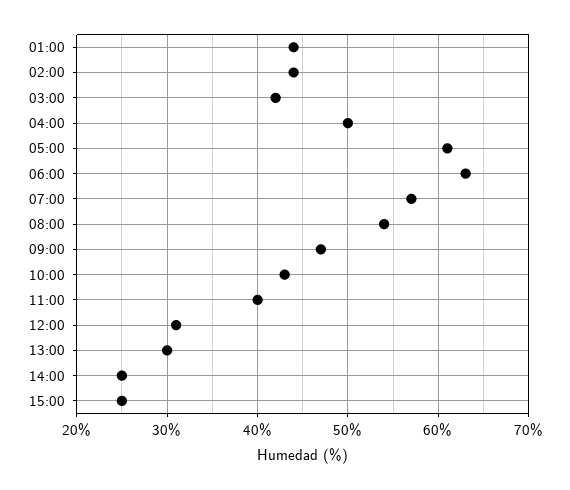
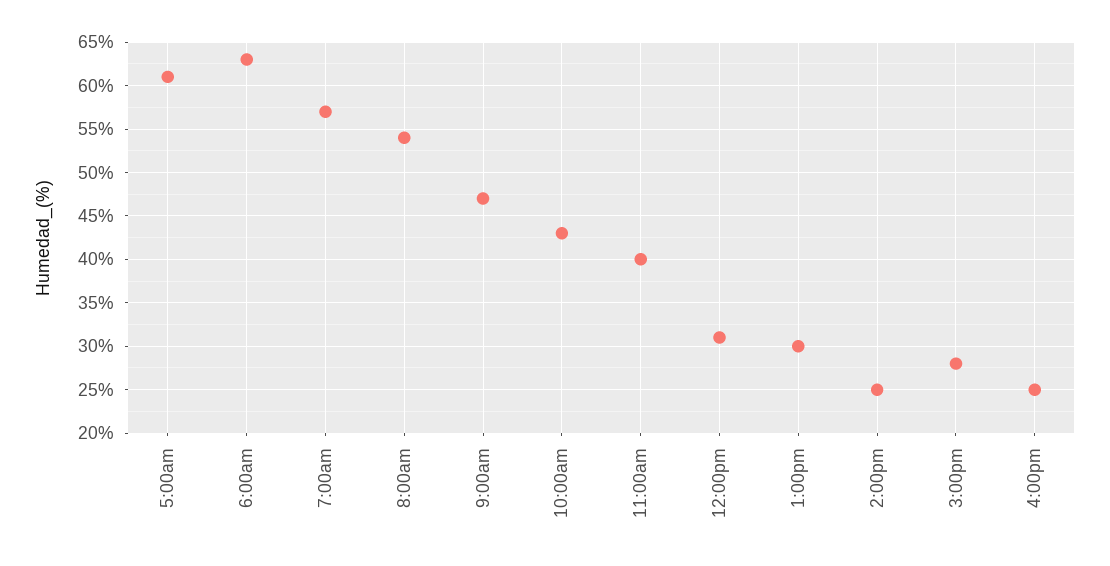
01:00: 44 -> none
02:00: 44 -> none
03:00: 42 -> none
04:00: 50 -> none
15:00: 25 -> 28
4:00pm: none -> 25

